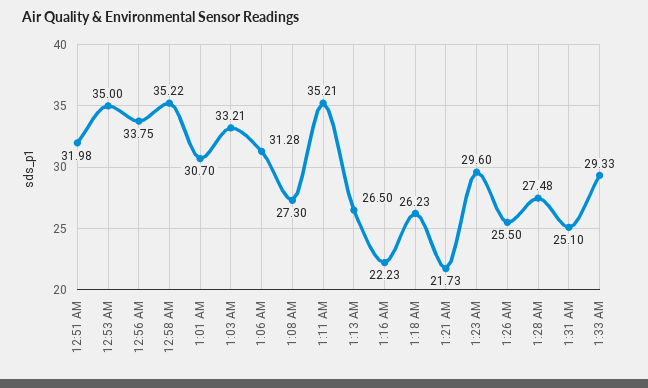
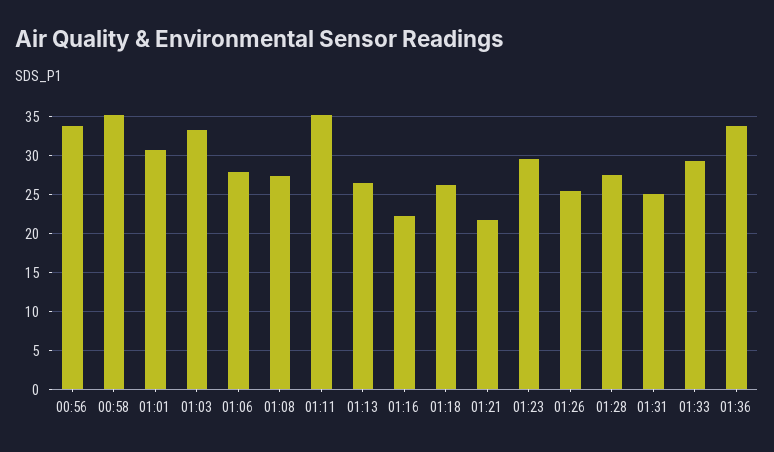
12:51 AM: 31.98 -> none
12:53 AM: 35 -> none
1:06 AM: 31.28 -> 28
01:36: none -> 34

